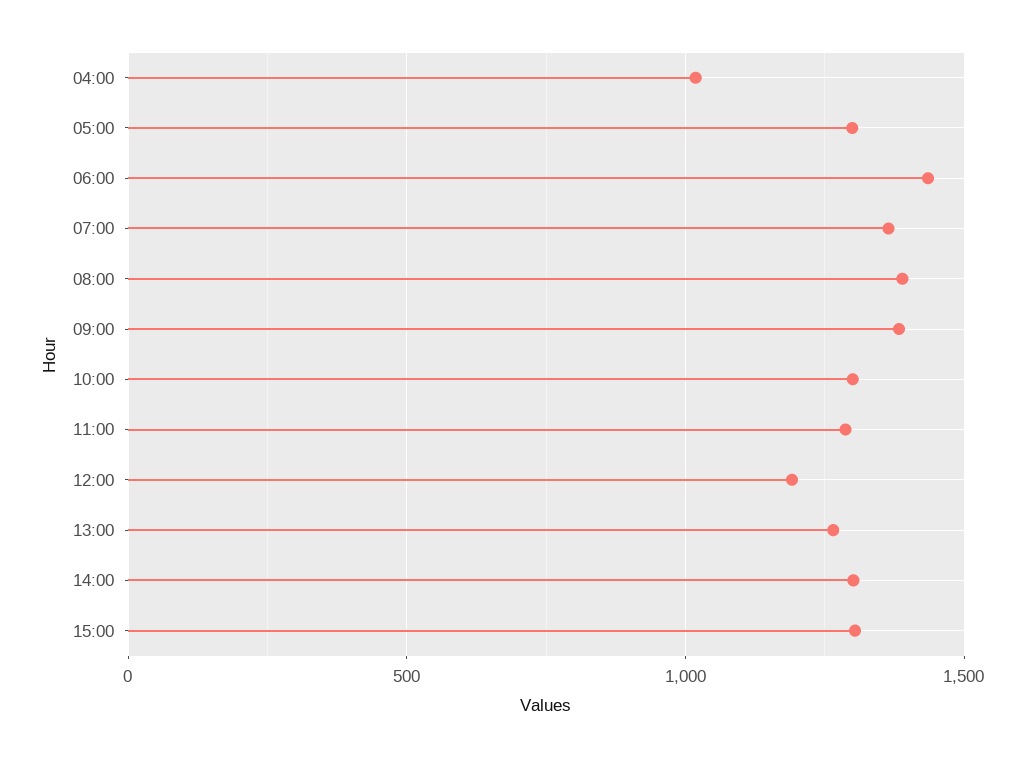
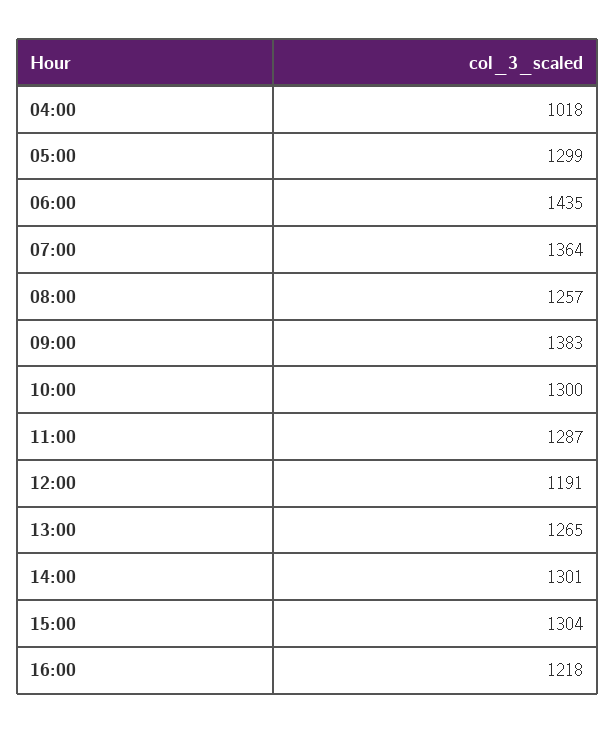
08:00: 1400 -> 1257
16:00: none -> 1218

